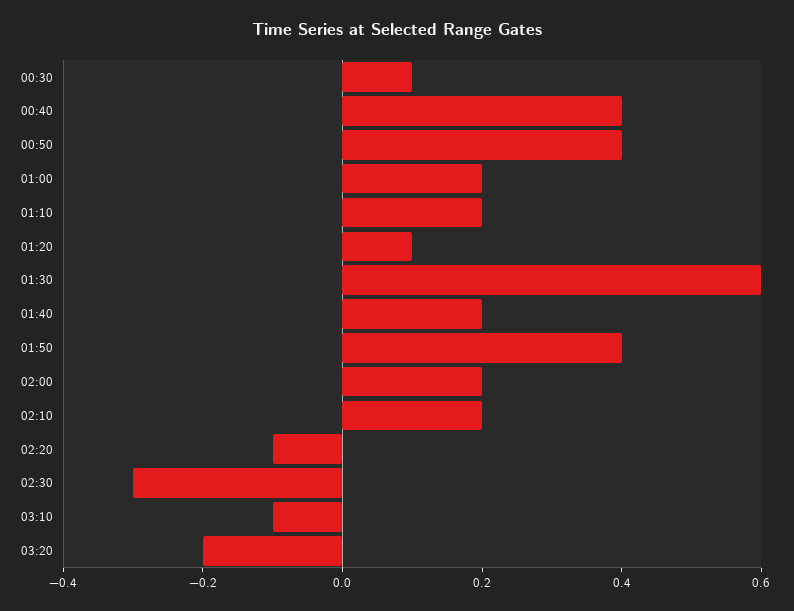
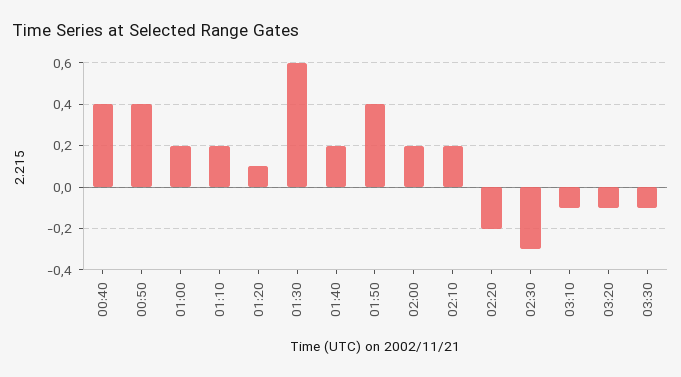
00:30: 0.1 -> none
02:20: -0.1 -> -0.2
03:20: -0.2 -> -0.1
03:30: none -> -0.1

